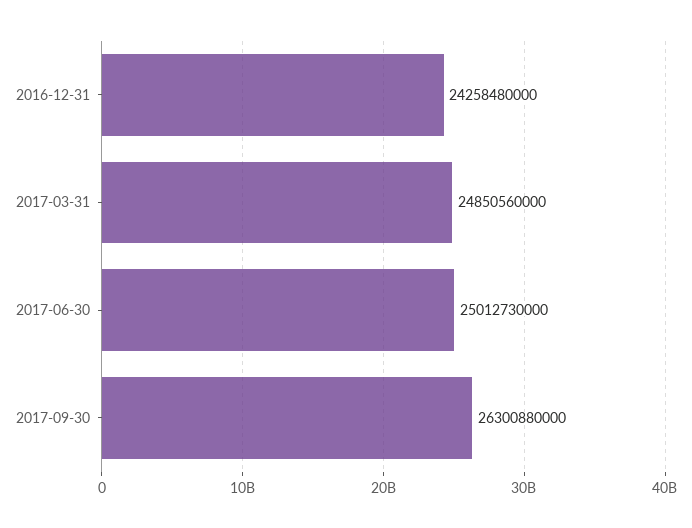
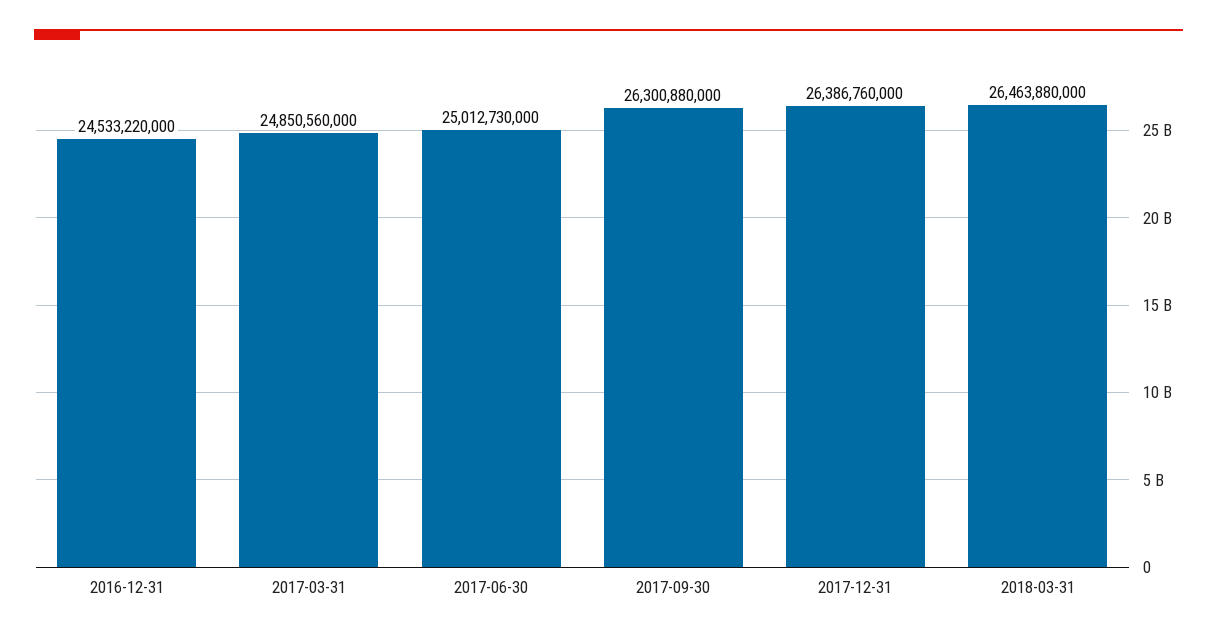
2016-12-31: 24258480000 -> 24533220000
2017-12-31: none -> 26386760000
2018-03-31: none -> 26463880000

